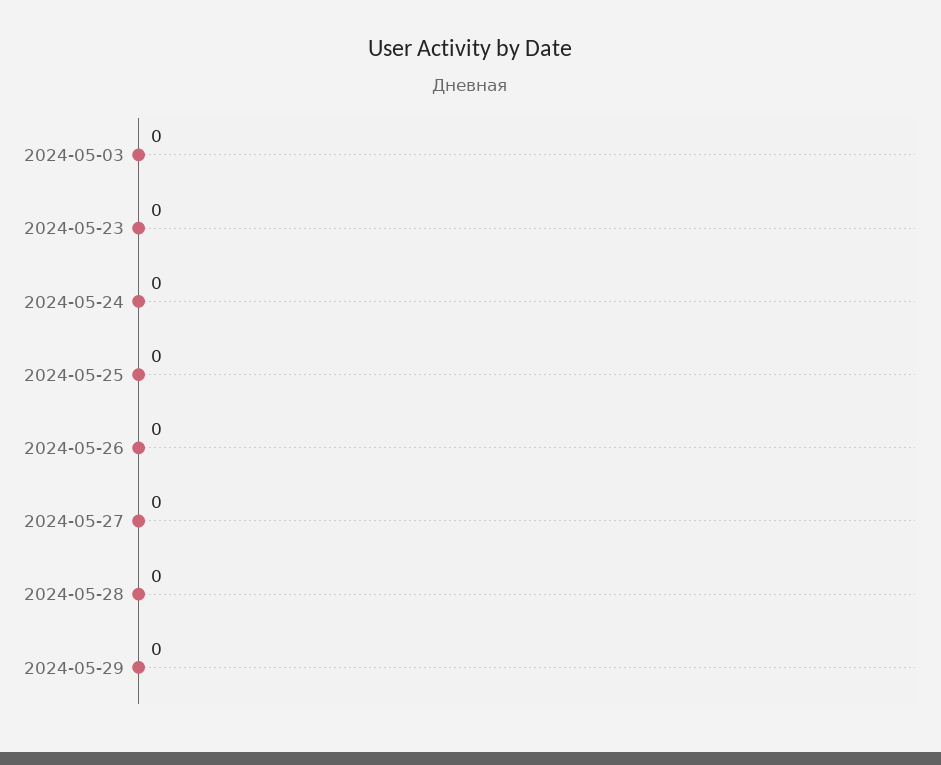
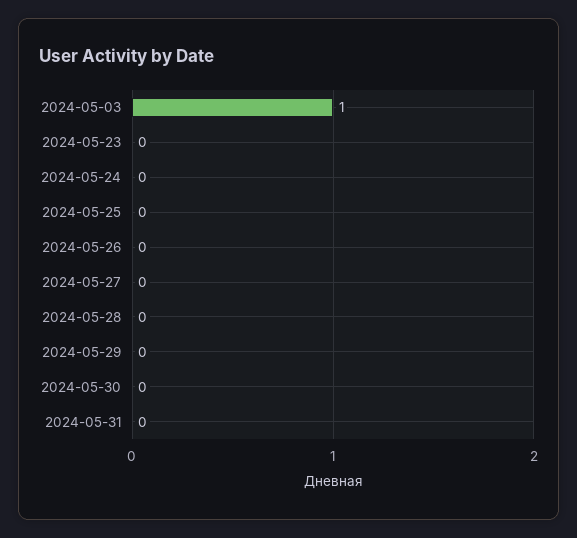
2024-05-03: 0 -> 1
2024-05-30: none -> 0
2024-05-31: none -> 0

